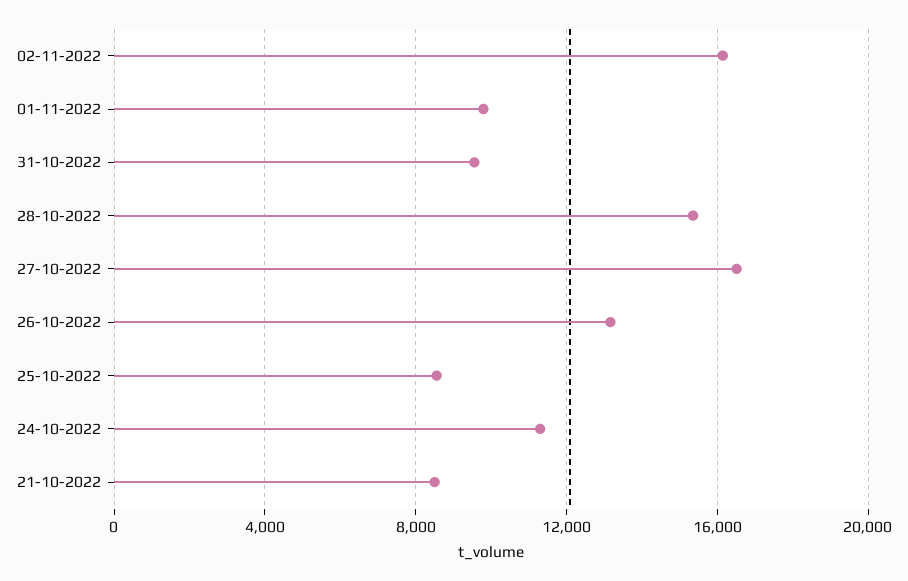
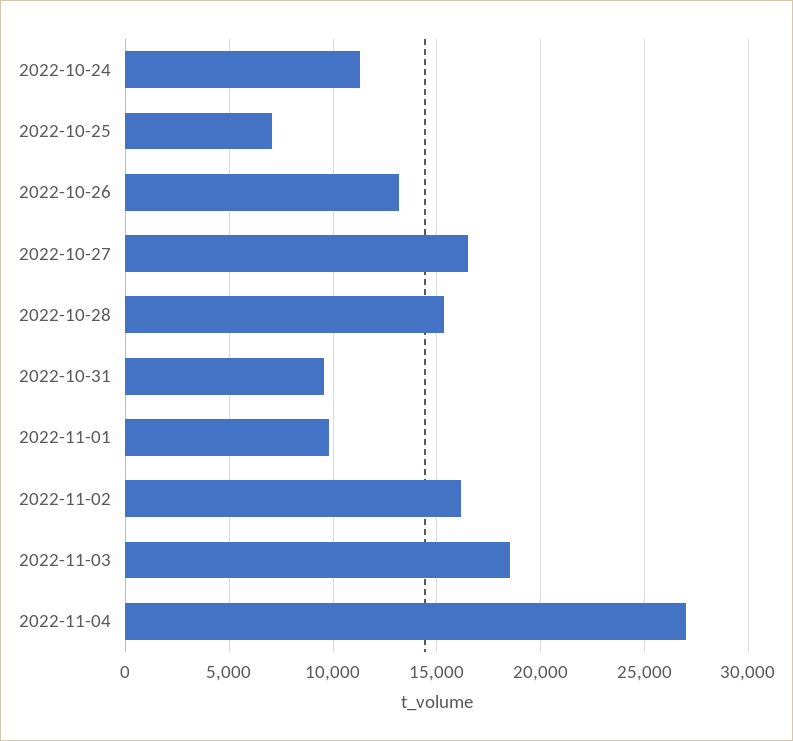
25-10-2022: 8500 -> 7000
21-10-2022: 8500 -> none
2022-11-03: none -> 18500
2022-11-04: none -> 27000

